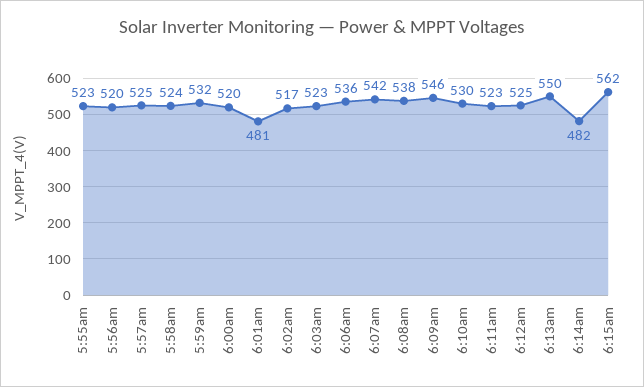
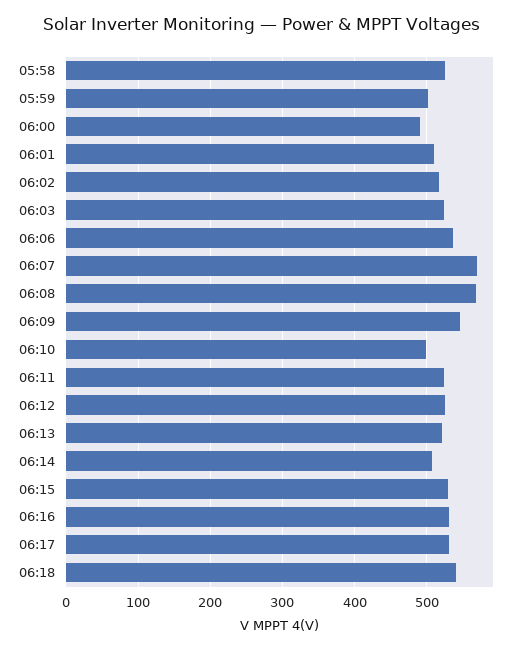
5:55am: 523 -> none
5:56am: 520 -> none
5:57am: 525 -> none
5:59am: 532 -> 500
6:00am: 520 -> 490
6:01am: 481 -> 510
6:07am: 542 -> 570
6:08am: 538 -> 570
6:10am: 530 -> 500
6:13am: 550 -> 520
6:14am: 482 -> 510
6:15am: 562 -> 530
06:16: none -> 530
06:17: none -> 530
06:18: none -> 540

